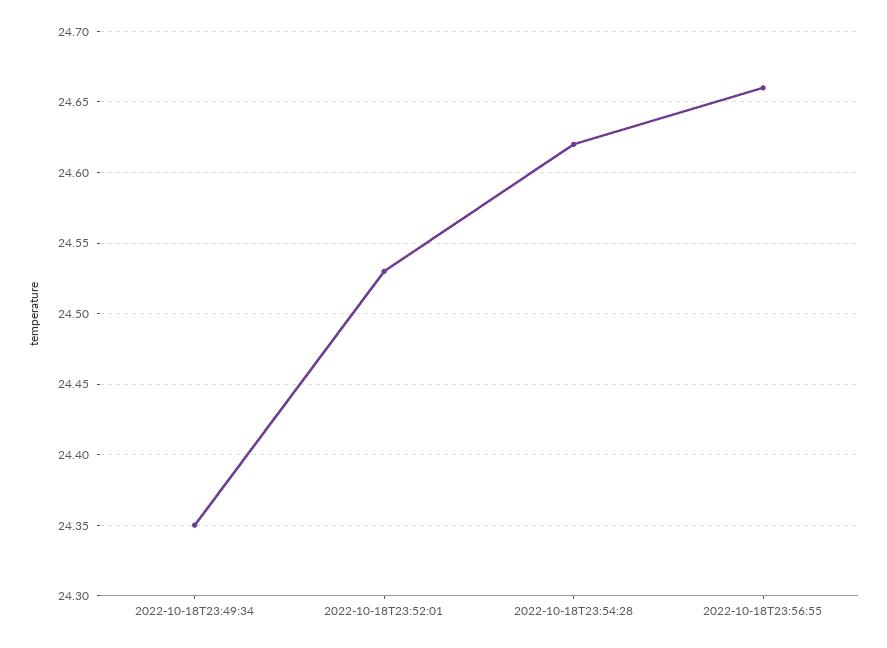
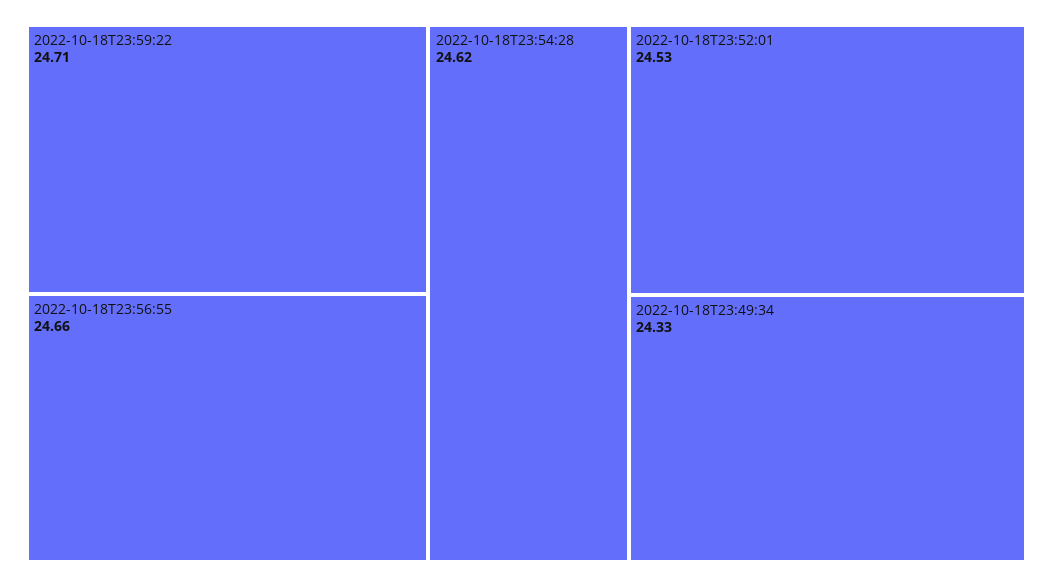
2022-10-18T23:49:34: 24.35 -> 24.33
2022-10-18T23:59:22: none -> 24.71

